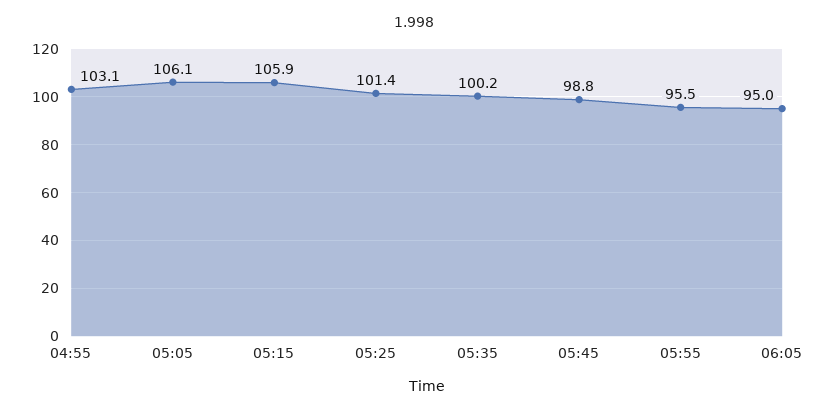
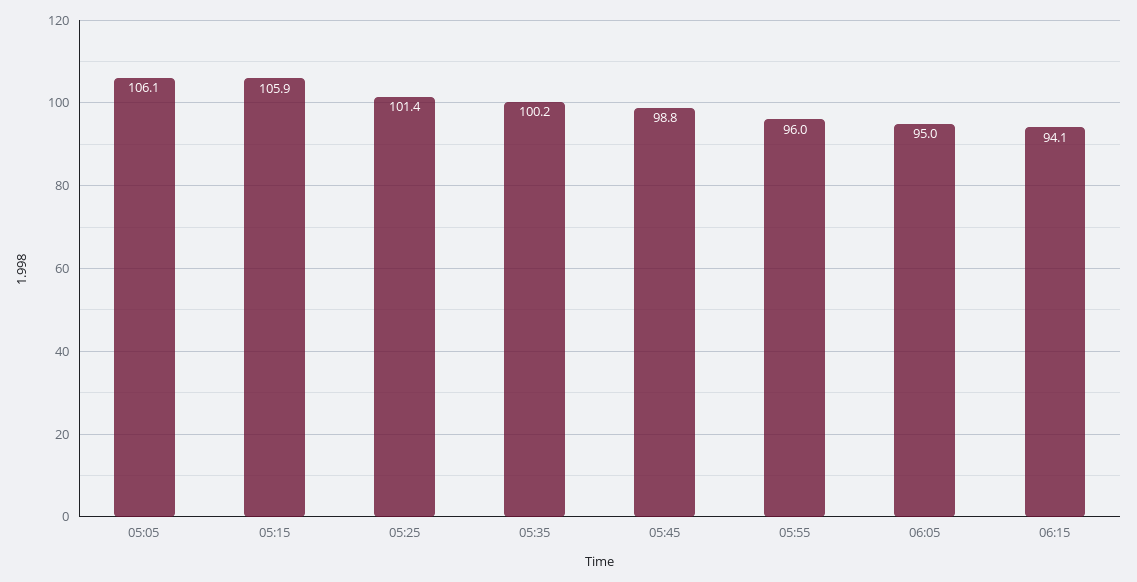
04:55: 103.1 -> none
05:55: 95.5 -> 96
06:15: none -> 94.1

